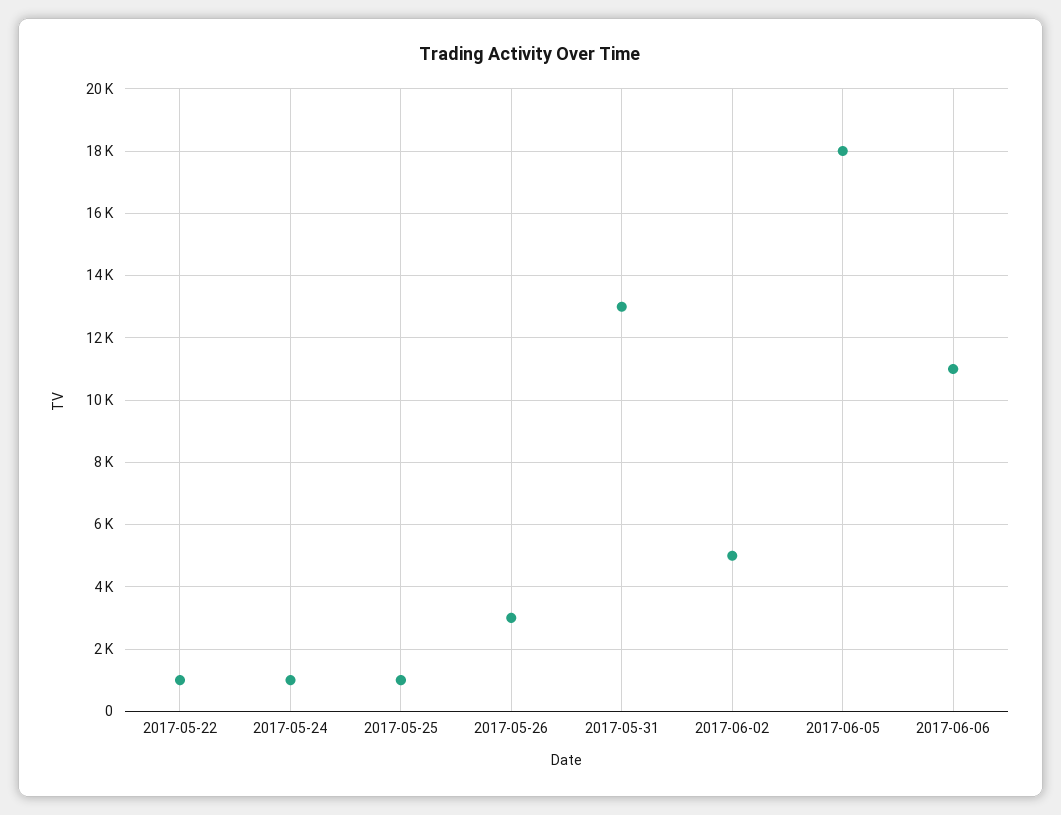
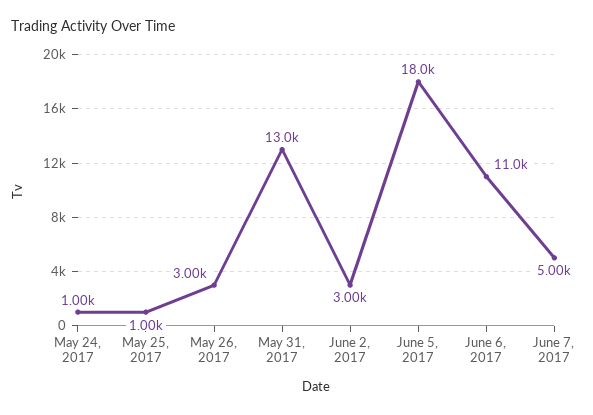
2017-05-22: 1000 -> none
2017-06-02: 5000 -> 3000
June 7, 2017: none -> 5000

